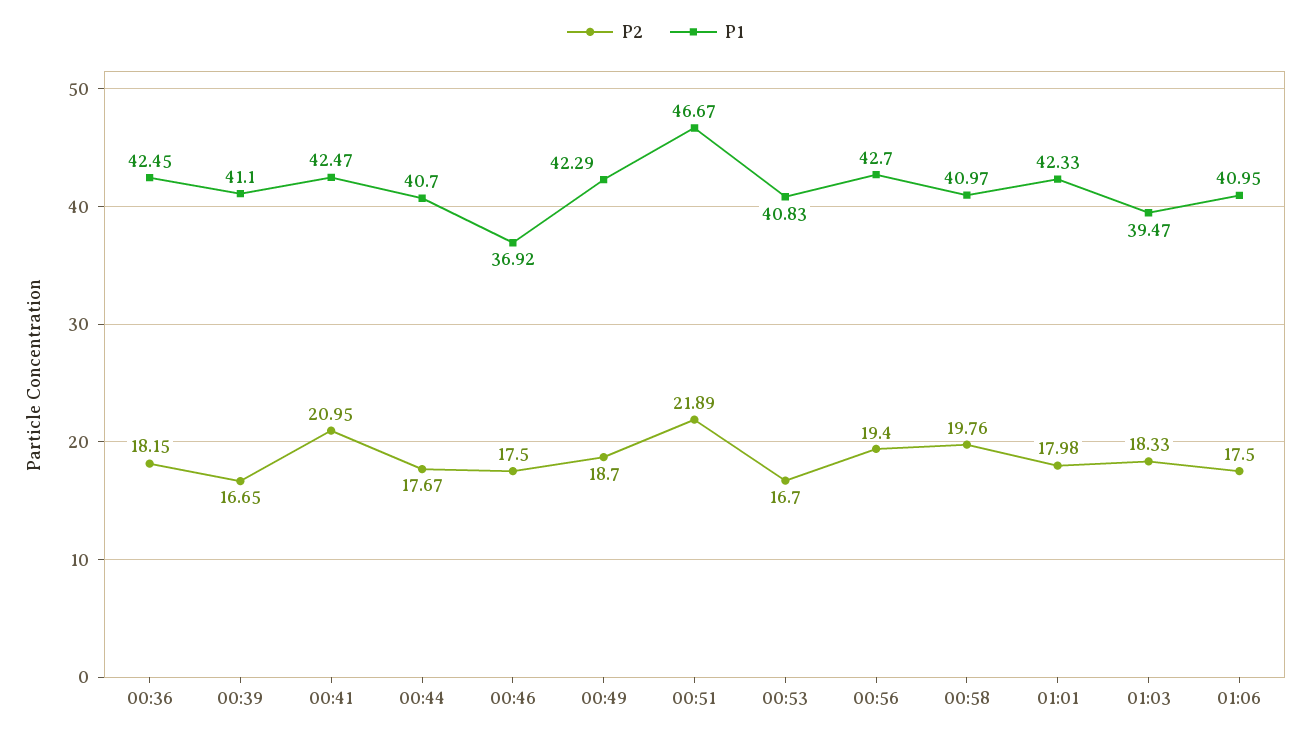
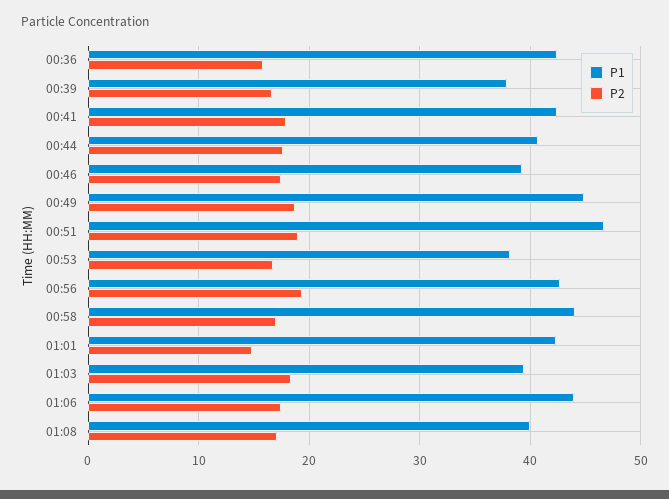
P2, 00:36: 18.15 -> 16
P1, 00:39: 41.1 -> 38
P2, 00:41: 20.95 -> 18
P1, 00:46: 36.92 -> 39
P1, 00:49: 42.29 -> 45
P2, 00:51: 21.89 -> 19
P1, 00:53: 40.83 -> 38
P2, 00:58: 19.76 -> 17
P1, 00:58: 40.97 -> 44
P2, 01:01: 17.98 -> 15
P1, 01:06: 40.95 -> 44
P1, 01:08: none -> 40
P2, 01:08: none -> 17

